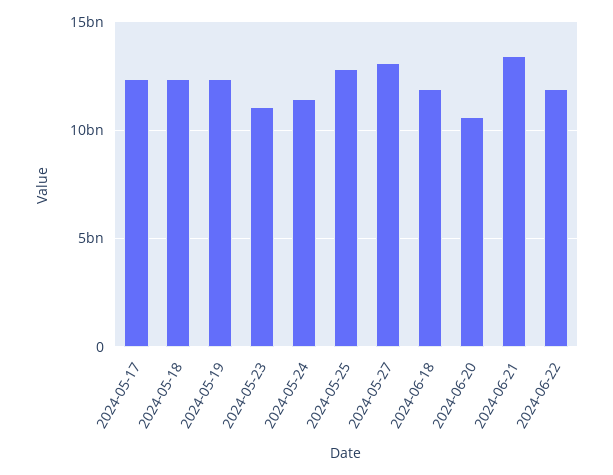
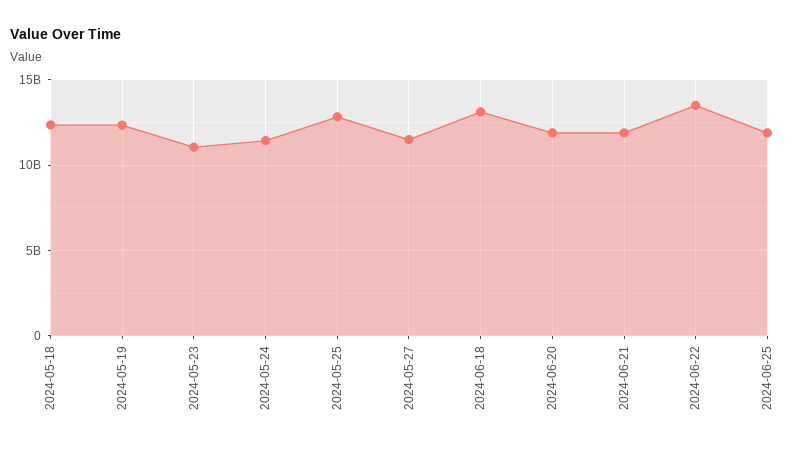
2024-05-17: 12500000000 -> none
2024-05-27: 13000000000 -> 11500000000
2024-06-18: 12000000000 -> 13000000000
2024-06-20: 10500000000 -> 12000000000
2024-06-21: 13500000000 -> 12000000000
2024-06-22: 12000000000 -> 13500000000
2024-06-25: none -> 12000000000

